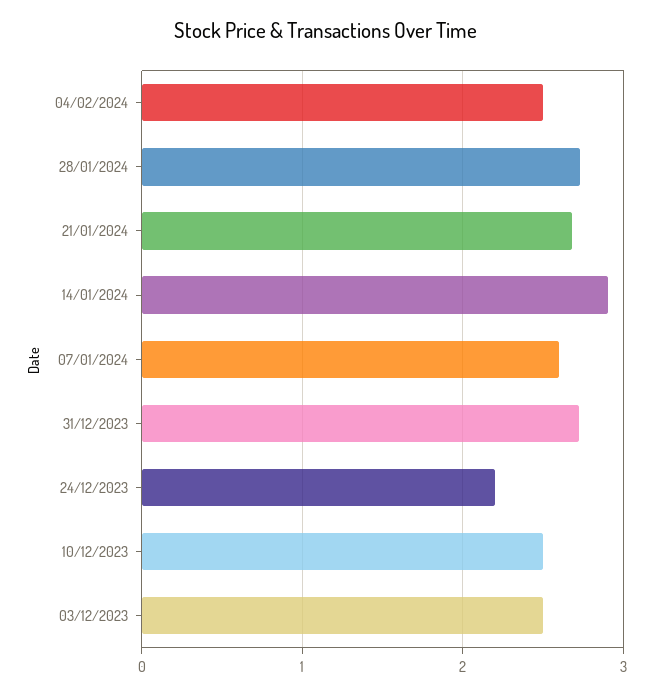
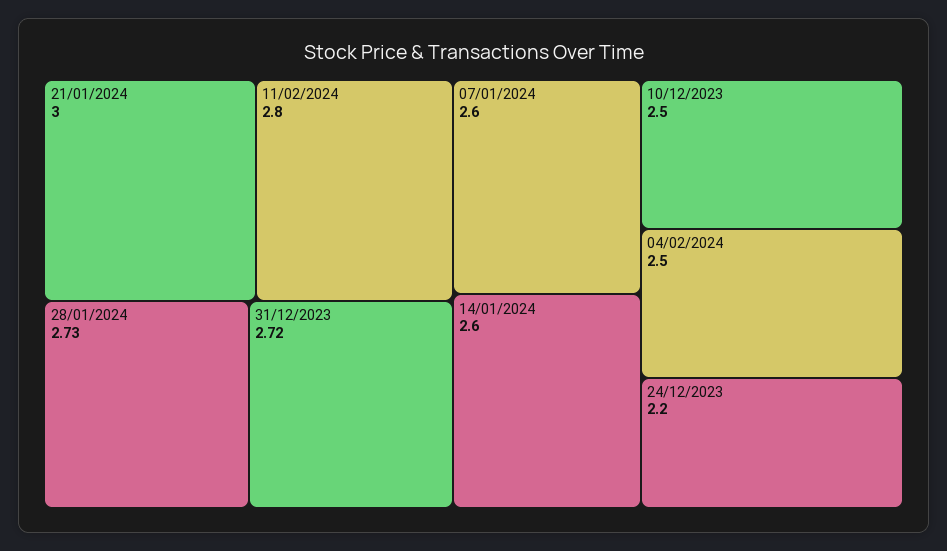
21/01/2024: 2.7 -> 3
14/01/2024: 2.9 -> 2.6
03/12/2023: 2.5 -> none
11/02/2024: none -> 2.8

